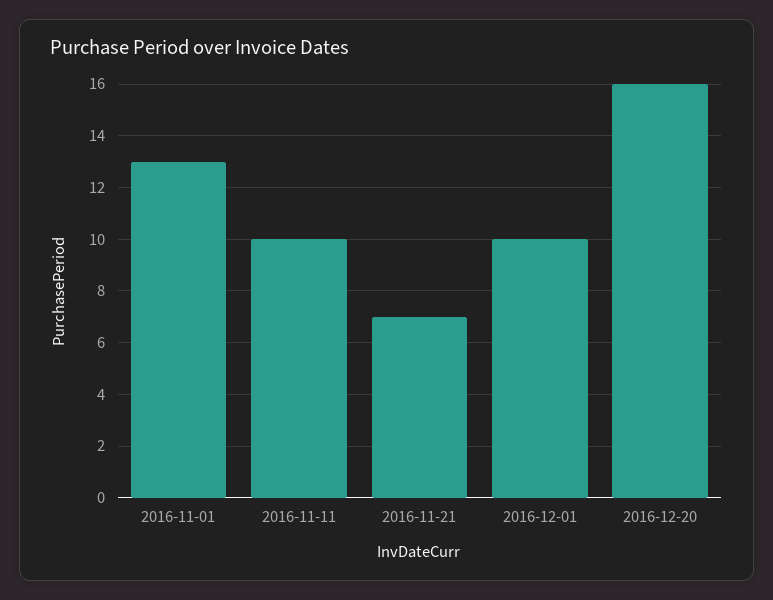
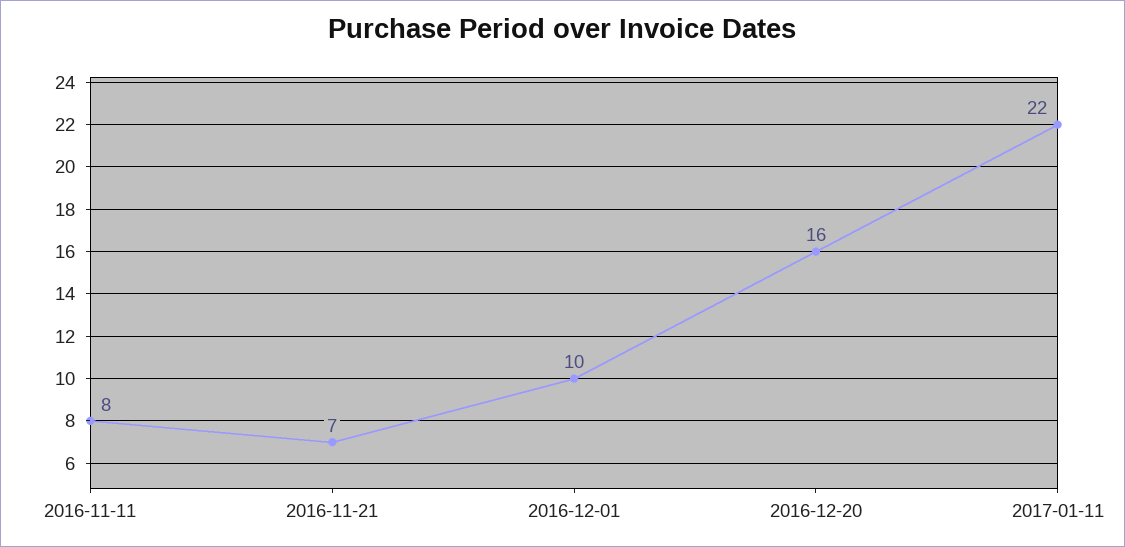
2016-11-01: 13 -> none
2016-11-11: 10 -> 8
2017-01-11: none -> 22

